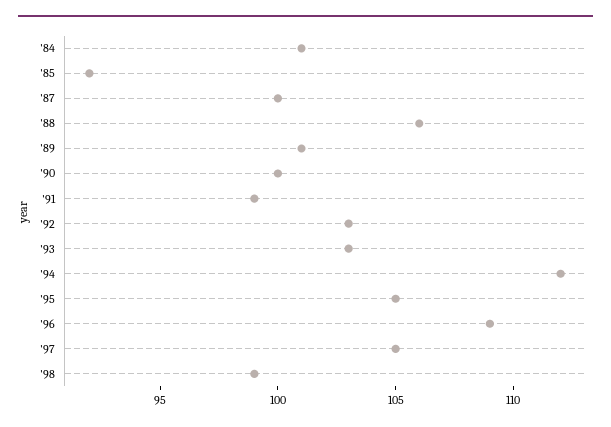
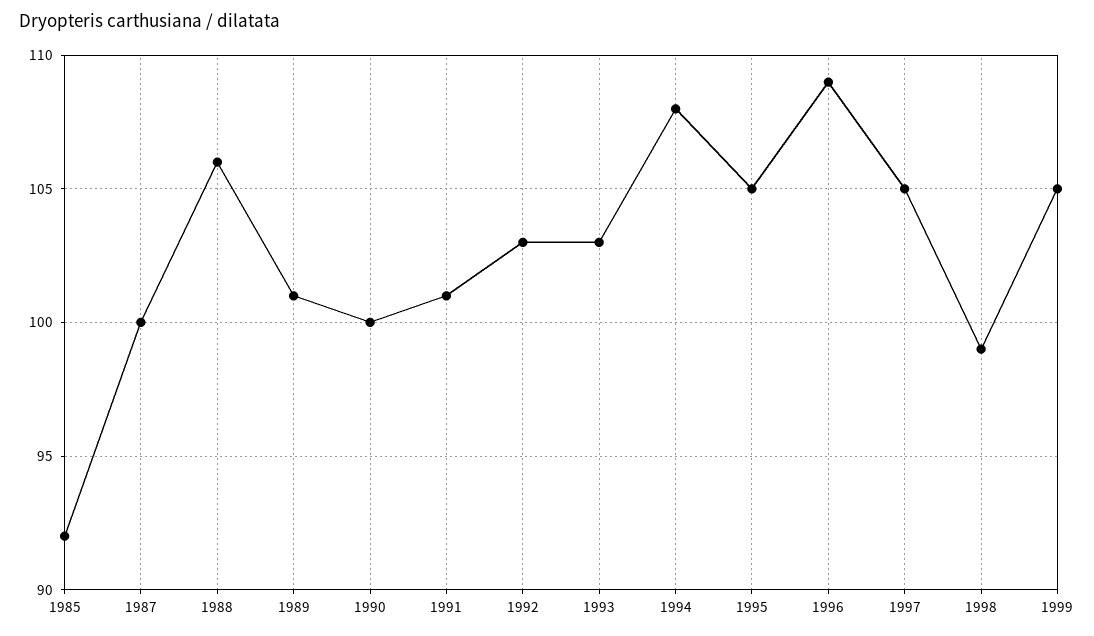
'84: 101 -> none
'91: 99 -> 101
'94: 112 -> 108
1999: none -> 105

